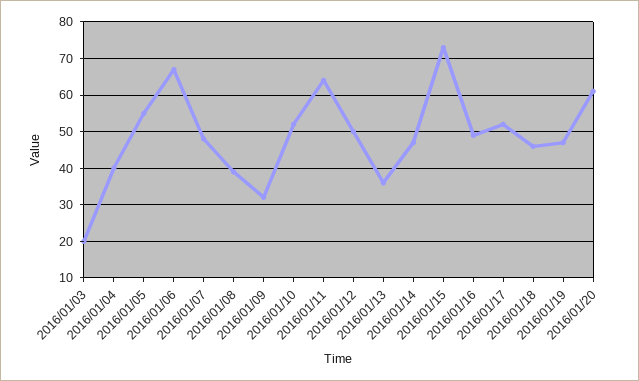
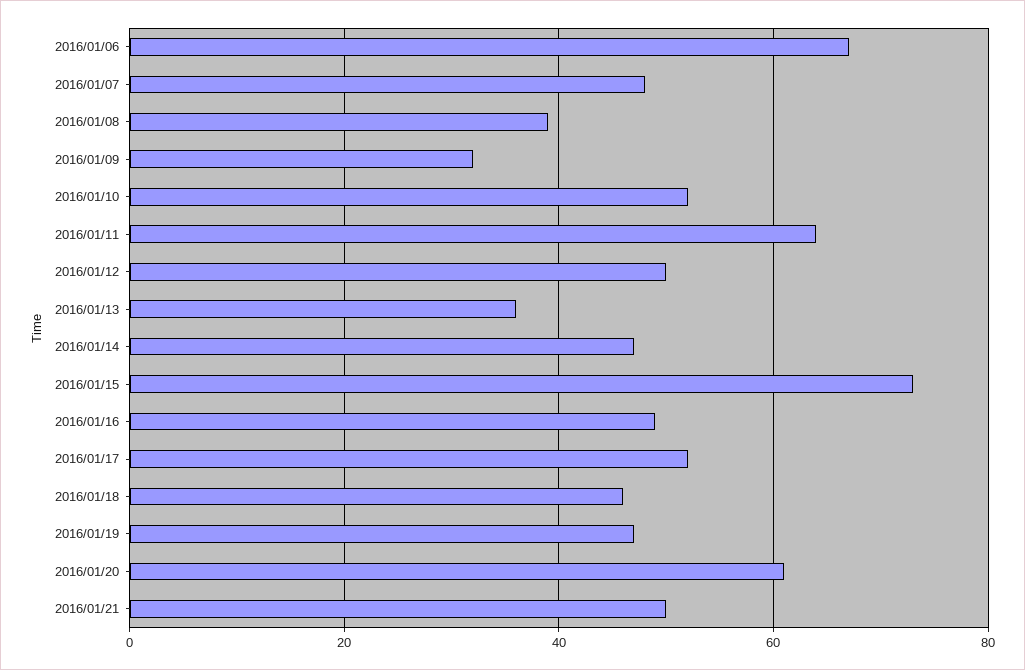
2016/01/03: 20 -> none
2016/01/04: 40 -> none
2016/01/05: 55 -> none
2016/01/21: none -> 50

